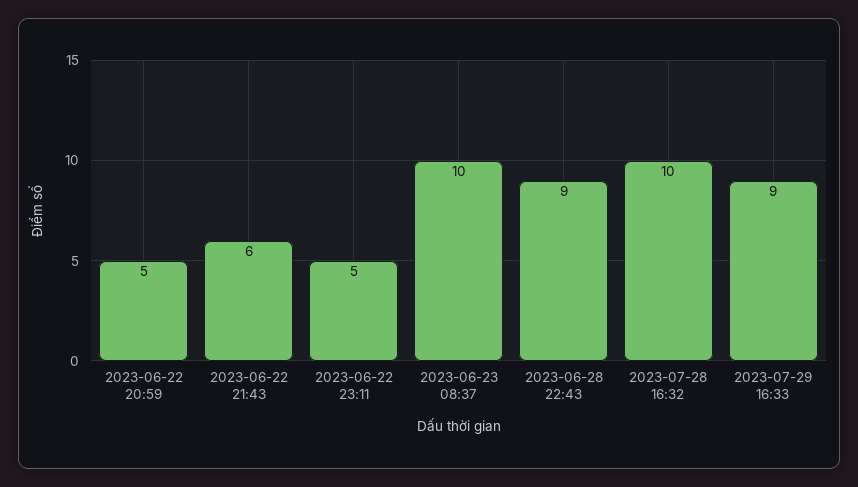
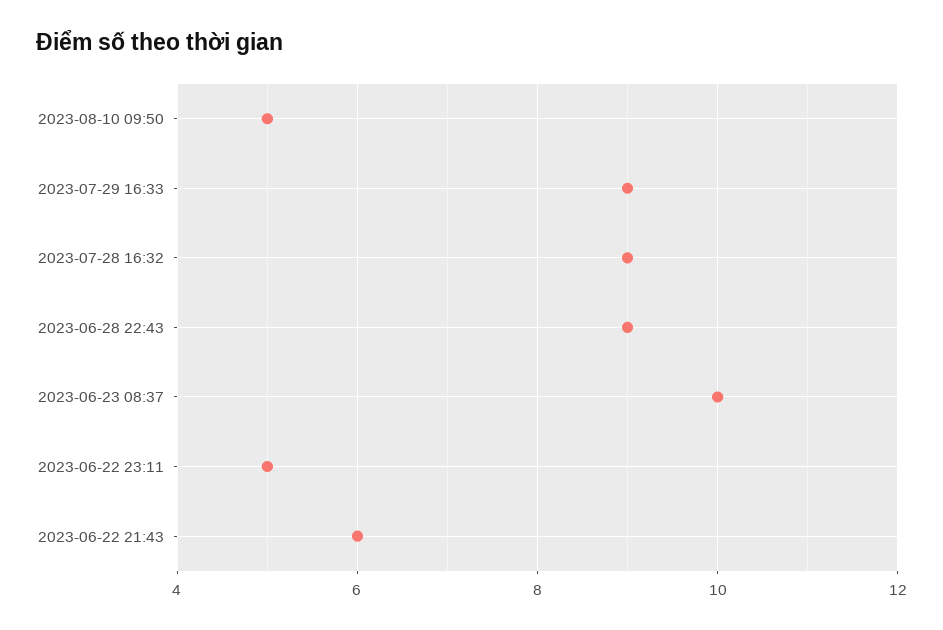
2023-06-22 20:59: 5 -> none
2023-07-28 16:32: 10 -> 9
2023-08-10 09:50: none -> 5

